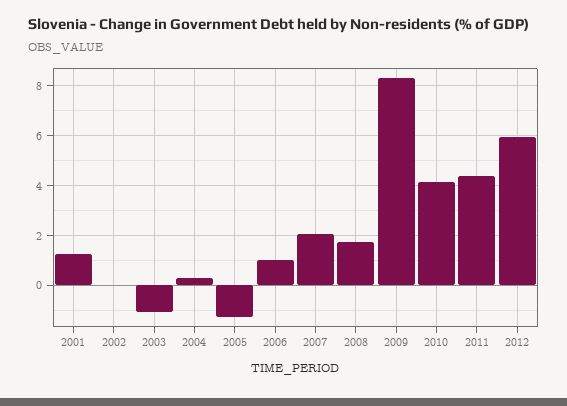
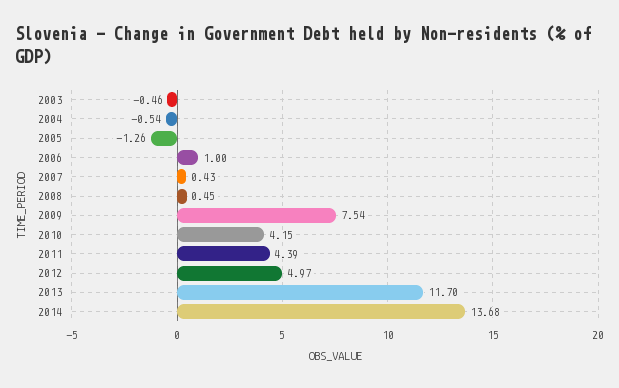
2001: 1.25 -> none
2002: 0 -> none
2003: -1 -> -0.46
2004: 0.25 -> -0.54
2007: 2 -> 0.43
2008: 1.75 -> 0.45
2009: 8.25 -> 7.54
2012: 6 -> 4.97
2013: none -> 11.7
2014: none -> 13.68

